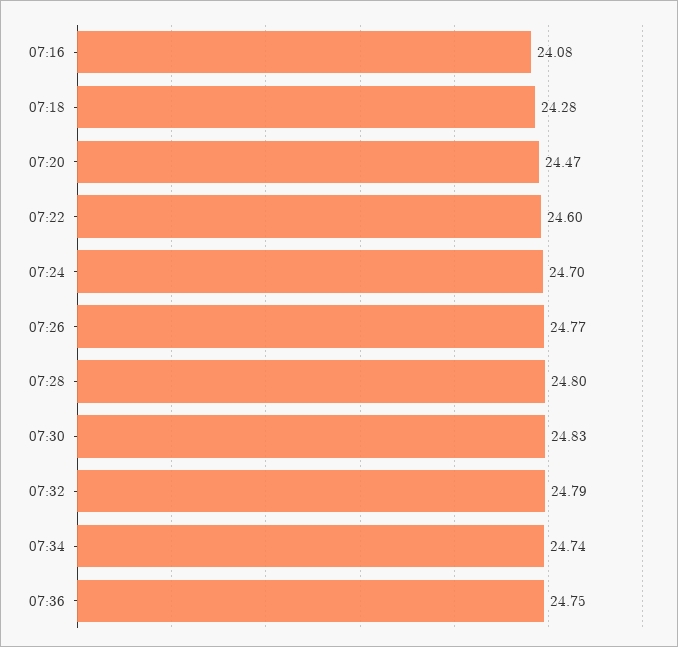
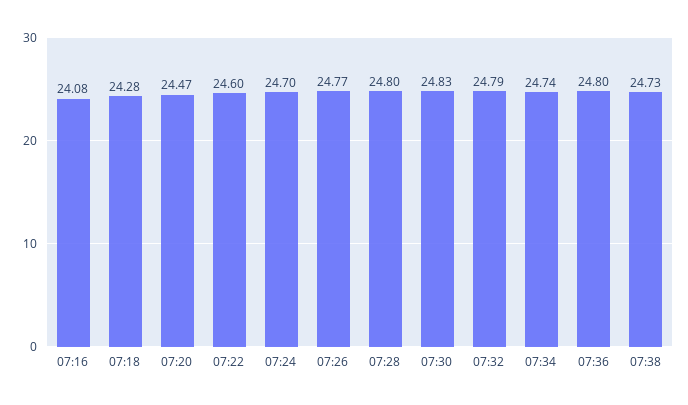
07:36: 24.75 -> 24.8
07:38: none -> 24.73

